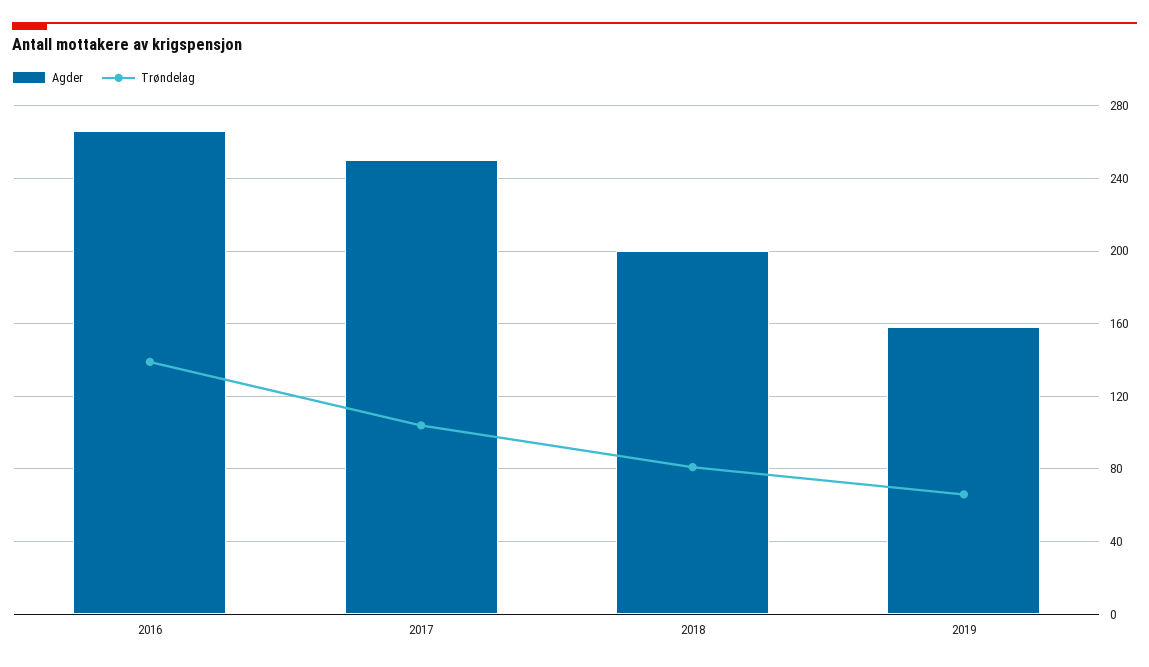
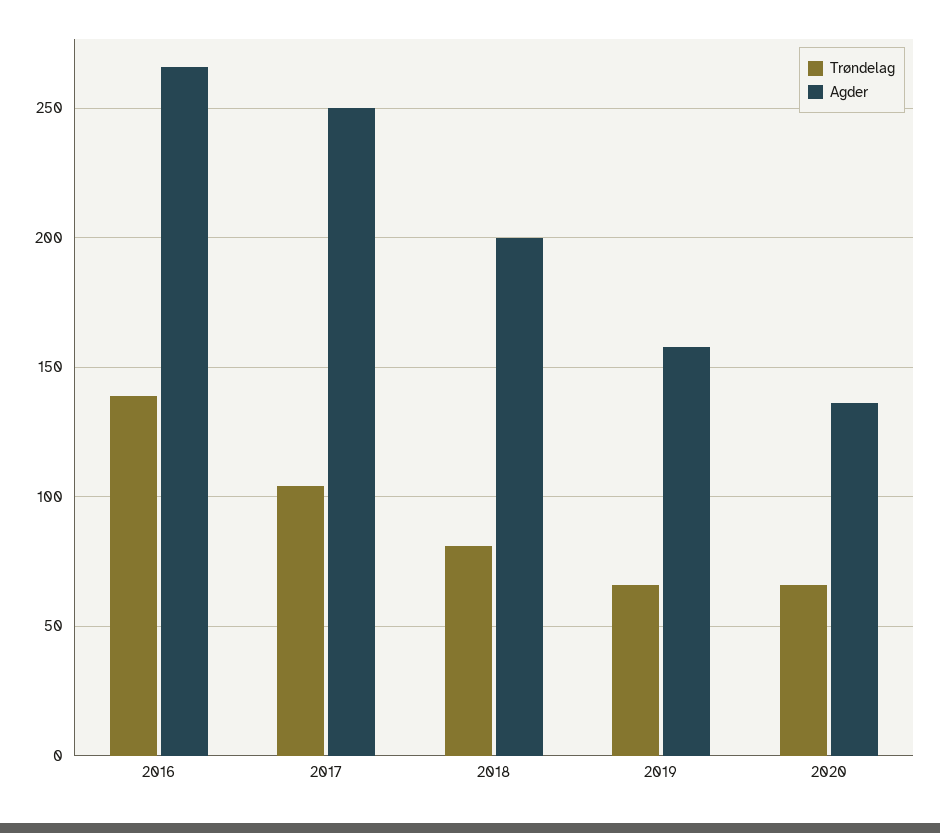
Trøndelag, 2020: none -> 65
Agder, 2020: none -> 135

